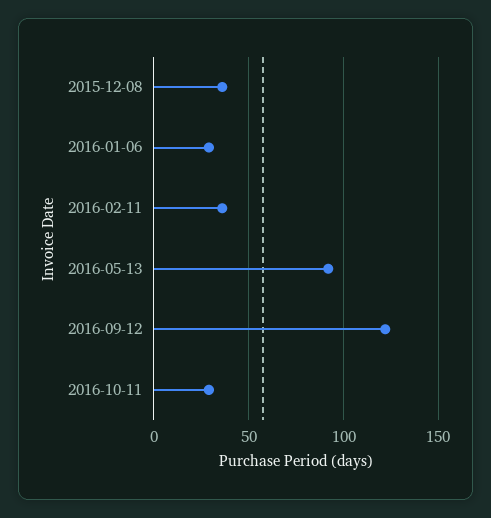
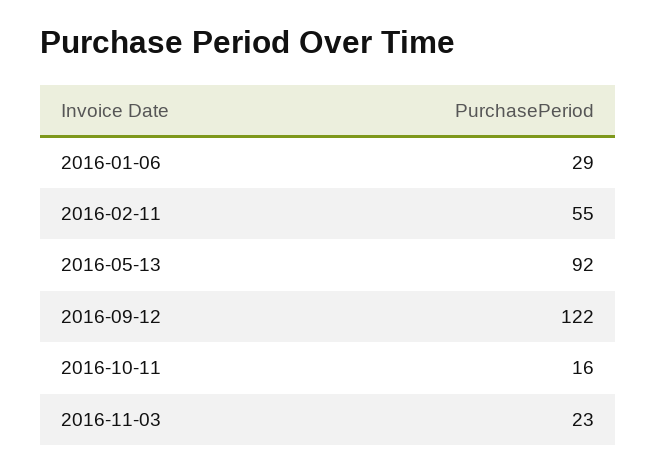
2015-12-08: 35 -> none
2016-02-11: 35 -> 55
2016-10-11: 30 -> 16
2016-11-03: none -> 23

